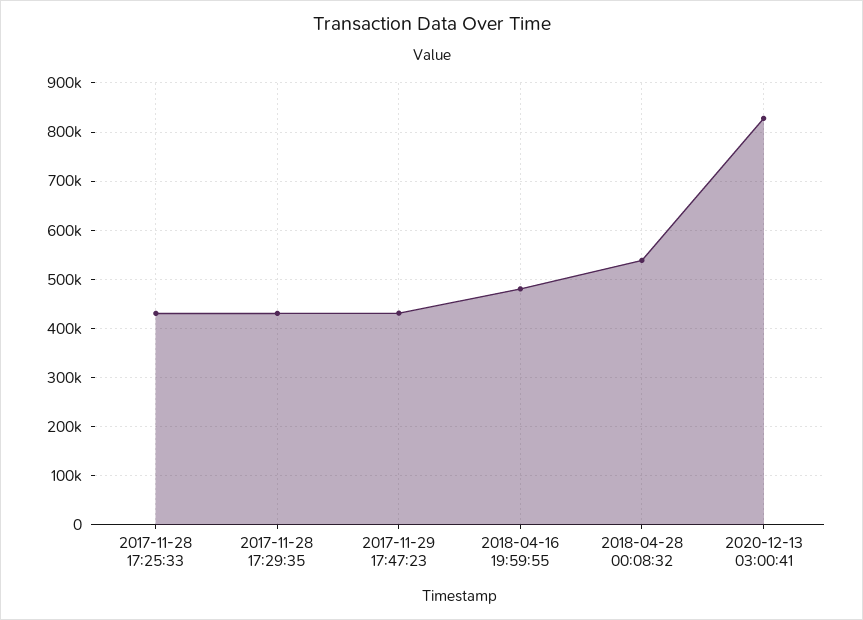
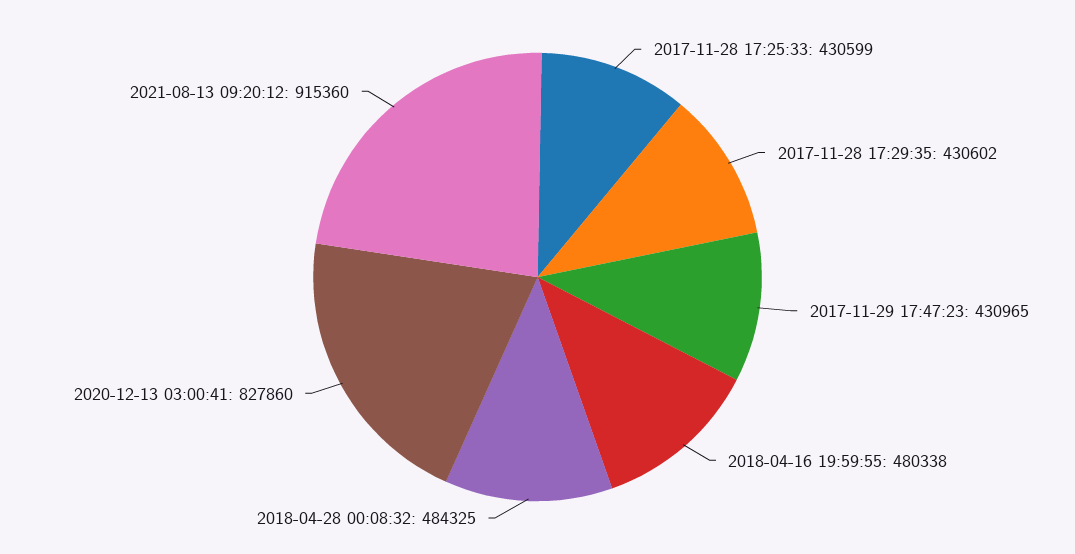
2018-04-28 00:08:32: 540000 -> 484325
2021-08-13 09:20:12: none -> 915360

